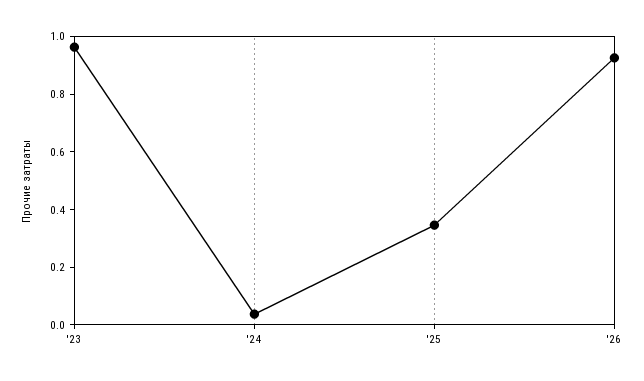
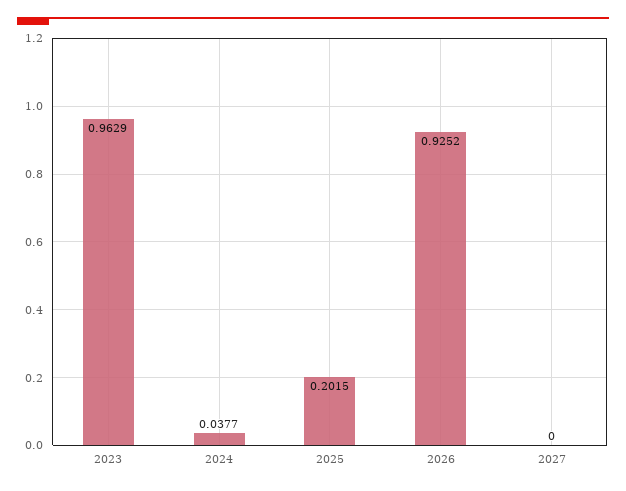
'25: 0.35 -> 0.2015
2027: none -> 0

